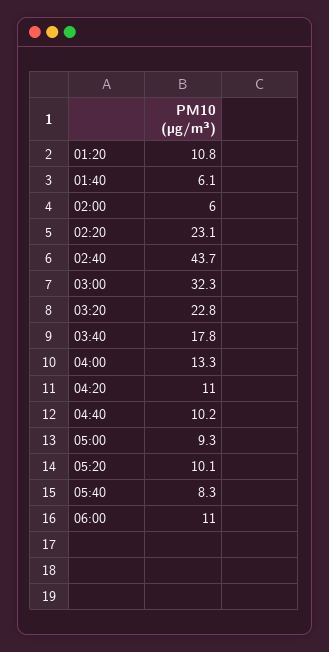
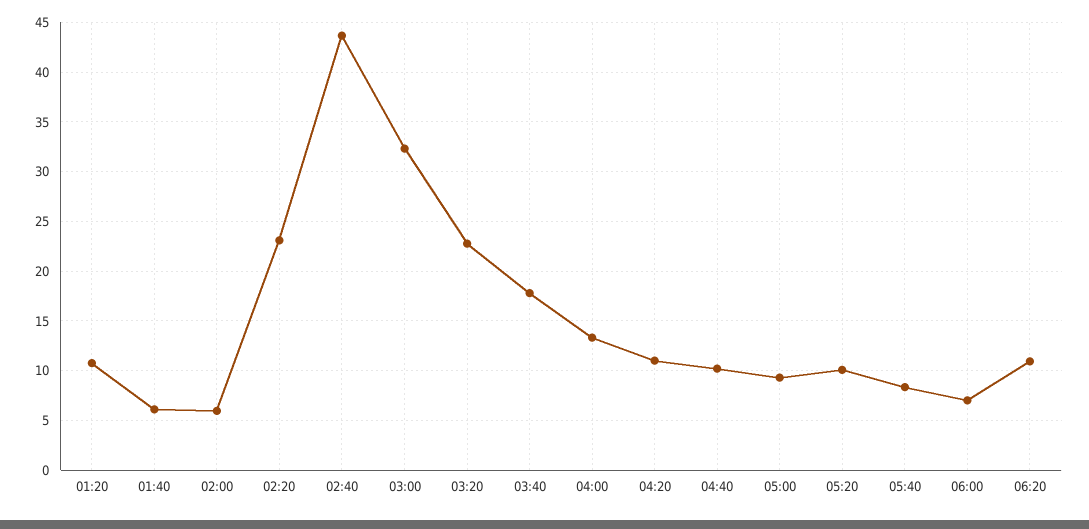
06:00: 11 -> 7
06:20: none -> 11

